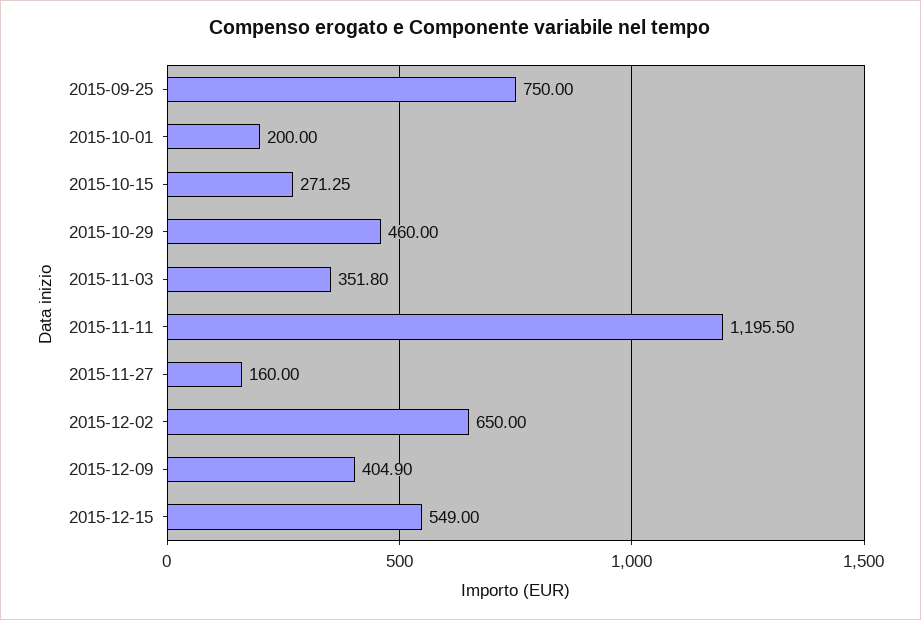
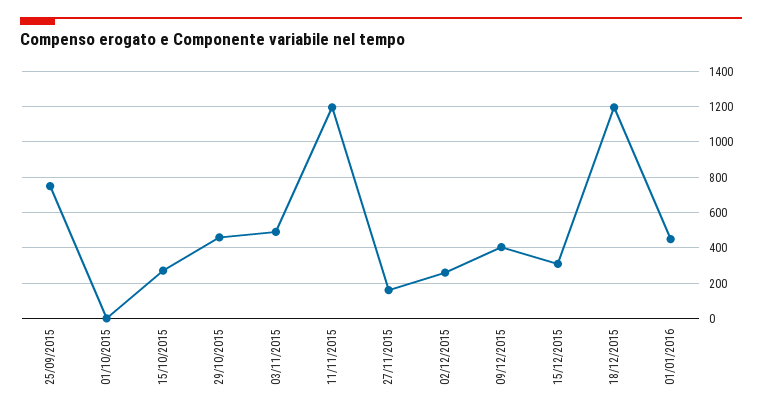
2015-10-01: 200 -> 0
2015-11-03: 351.8 -> 500
2015-12-02: 650 -> 250
2015-12-15: 549 -> 300
18/12/2015: none -> 1200
01/01/2016: none -> 450

